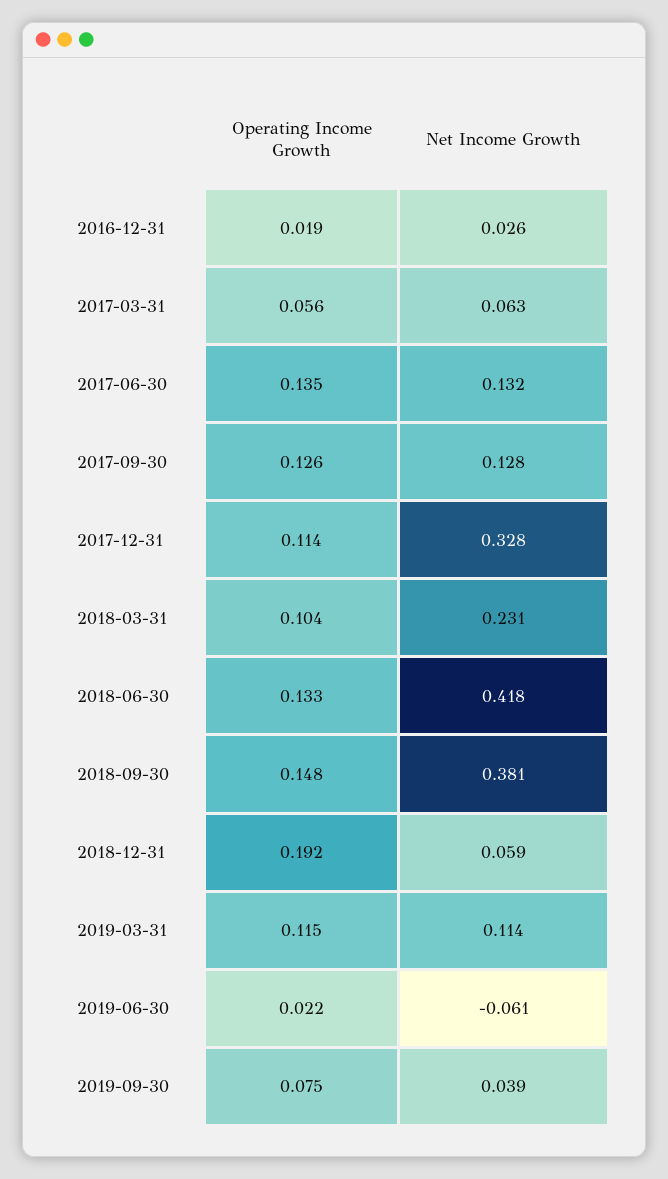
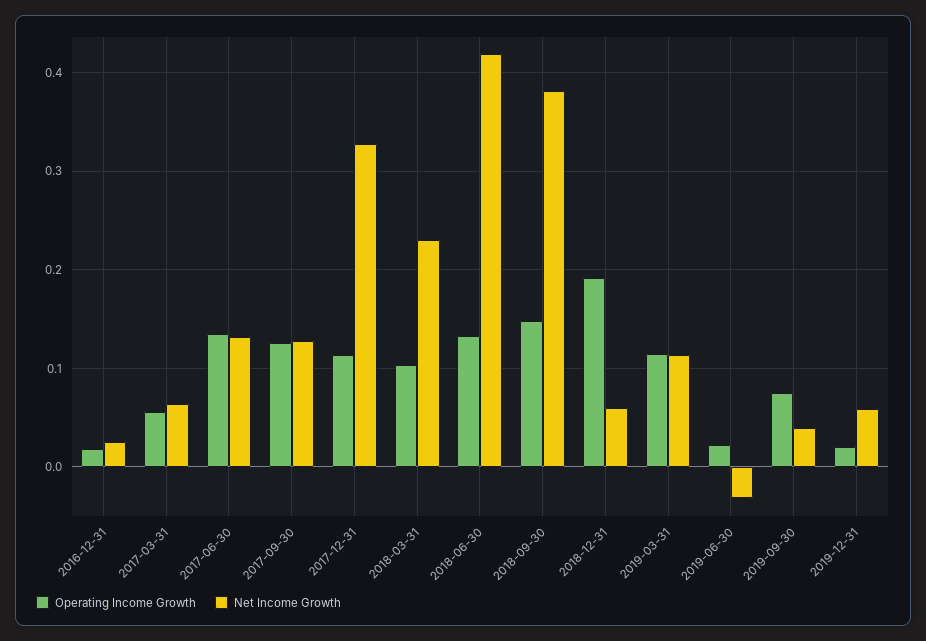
Net Income Growth, 2019-06-30: -0.061 -> -0.03
Operating Income Growth, 2019-12-31: none -> 0.02
Net Income Growth, 2019-12-31: none -> 0.06

